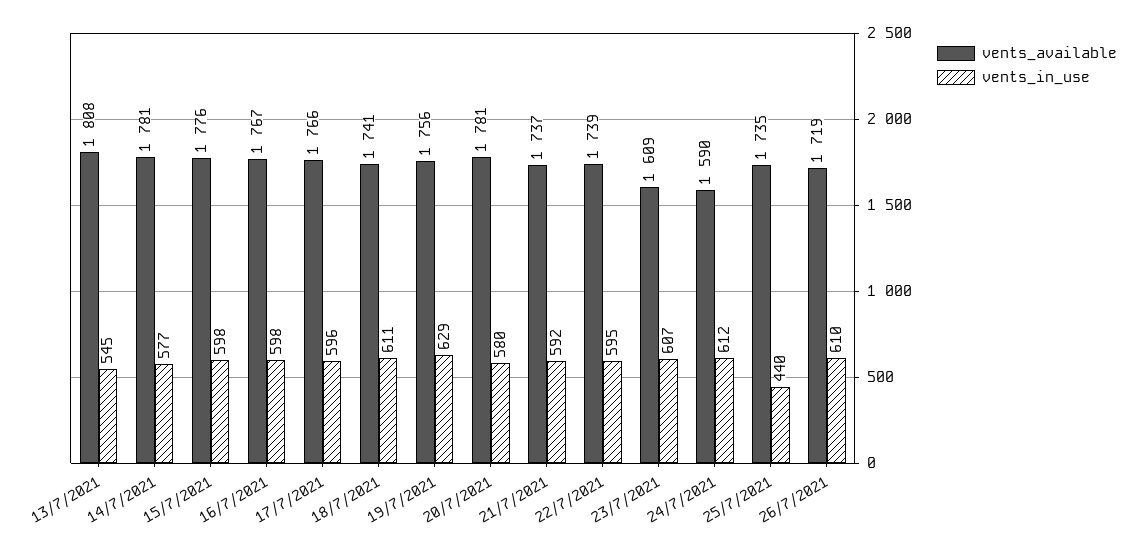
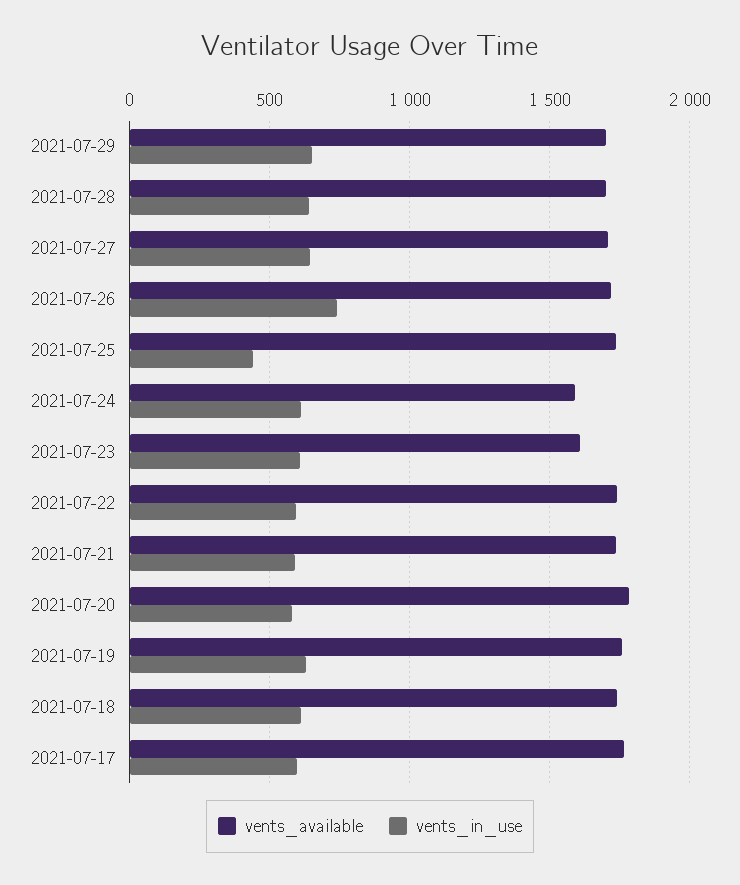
vents_available, 13/7/2021: 1808 -> none
vents_in_use, 13/7/2021: 545 -> none
vents_available, 14/7/2021: 1781 -> none
vents_in_use, 14/7/2021: 577 -> none
vents_available, 15/7/2021: 1776 -> none
vents_in_use, 15/7/2021: 598 -> none
vents_available, 16/7/2021: 1767 -> none
vents_in_use, 16/7/2021: 598 -> none
vents_in_use, 26/7/2021: 610 -> 750
vents_available, 2021-07-29: none -> 1700
vents_in_use, 2021-07-29: none -> 650
vents_available, 2021-07-28: none -> 1700
vents_in_use, 2021-07-28: none -> 650
vents_available, 2021-07-27: none -> 1700
vents_in_use, 2021-07-27: none -> 650

